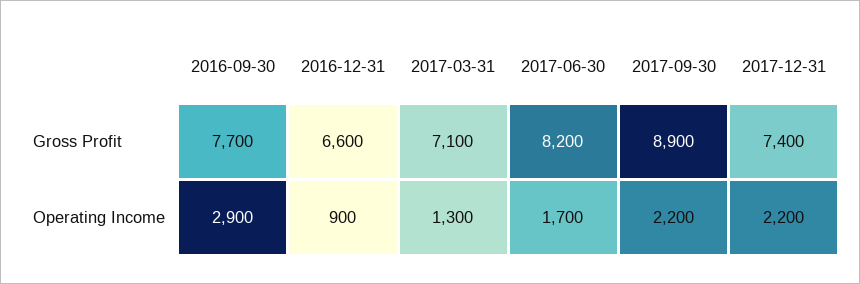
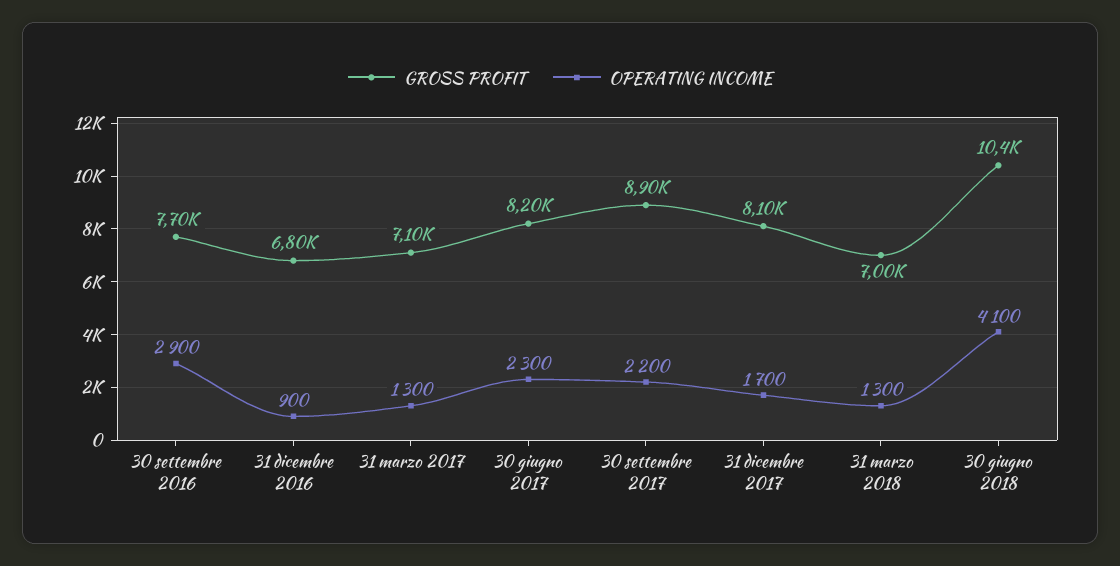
Gross Profit, 2016-12-31: 6600 -> 6800
Gross Profit, 2017-12-31: 7400 -> 8100
Operating Income, 2017-06-30: 1700 -> 2300
Operating Income, 2017-12-31: 2200 -> 1700
Gross Profit, 31 marzo 2018: none -> 7000
Operating Income, 31 marzo 2018: none -> 1300
Gross Profit, 30 giugno 2018: none -> 10400
Operating Income, 30 giugno 2018: none -> 4100

